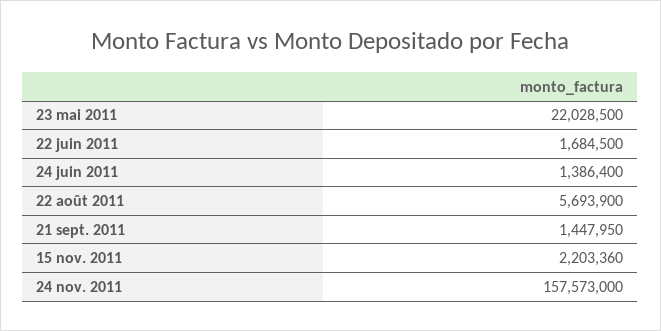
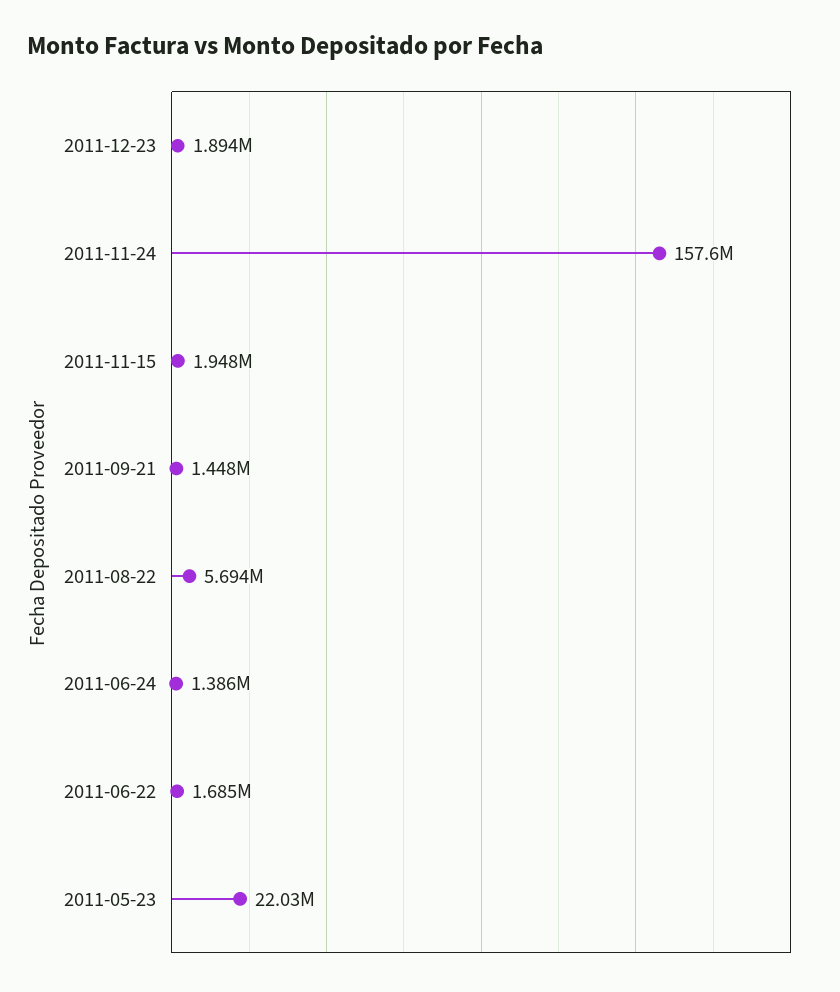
15 nov. 2011: 2203360 -> 1948000
2011-12-23: none -> 1894000

